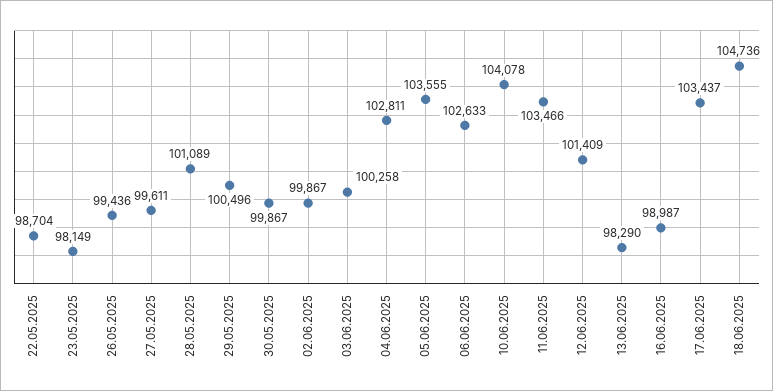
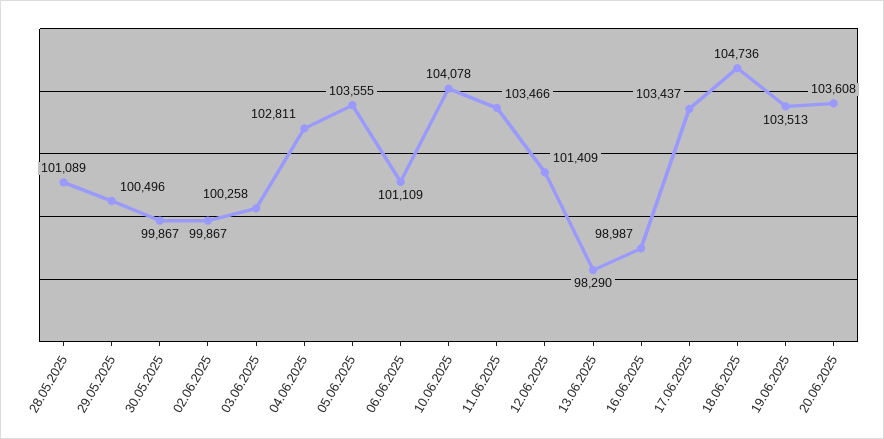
22.05.2025: 98704 -> none
23.05.2025: 98149 -> none
26.05.2025: 99436 -> none
27.05.2025: 99611 -> none
06.06.2025: 102633 -> 101109
19.06.2025: none -> 103513
20.06.2025: none -> 103608

